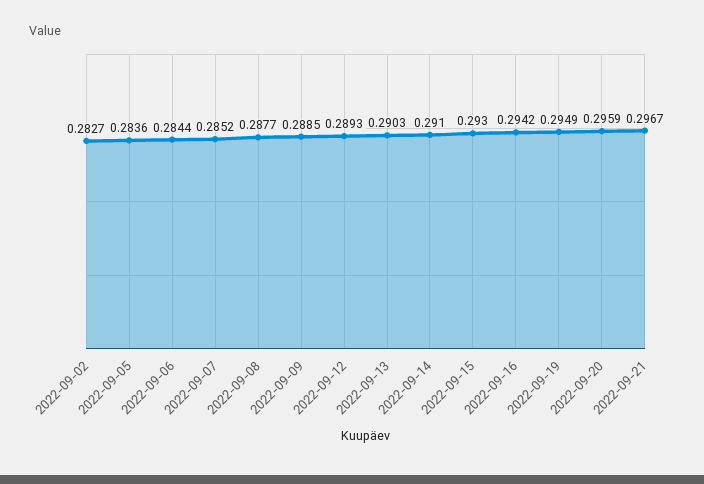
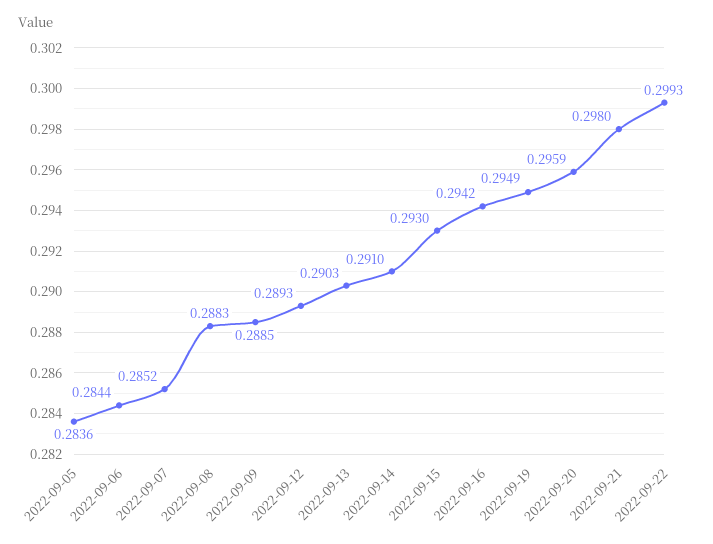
2022-09-02: 0.2827 -> none
2022-09-08: 0.2877 -> 0.2883
2022-09-21: 0.2967 -> 0.298
2022-09-22: none -> 0.2993

